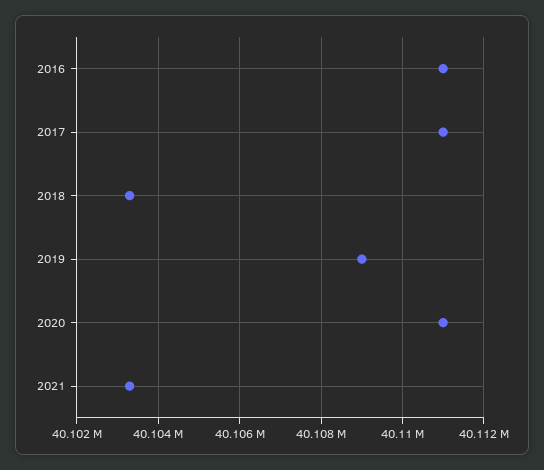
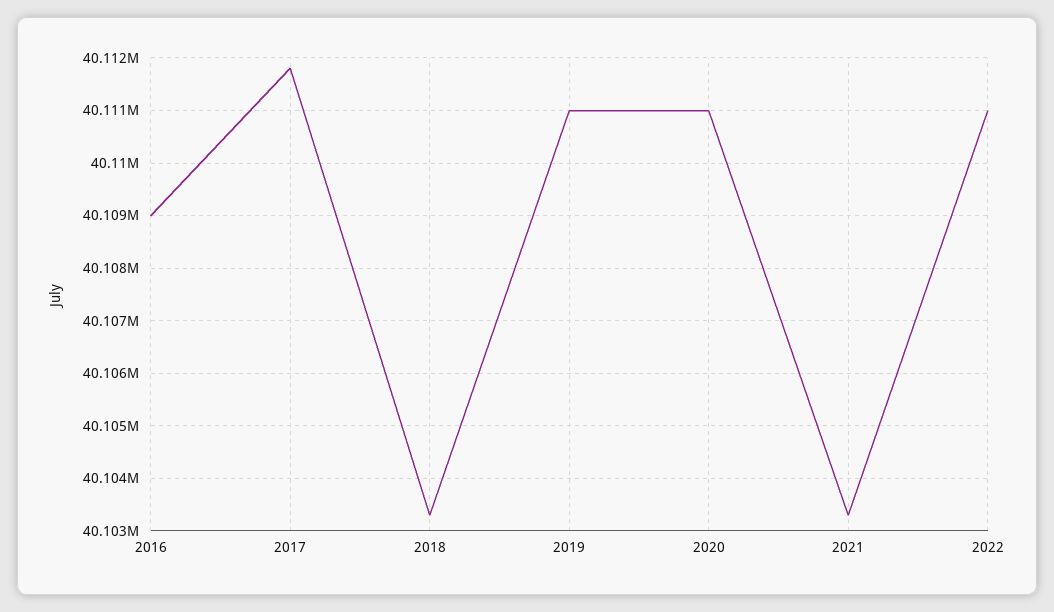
2016: 40111000 -> 40109000
2017: 40111000 -> 40111800
2019: 40109000 -> 40111000
2022: none -> 40111000

